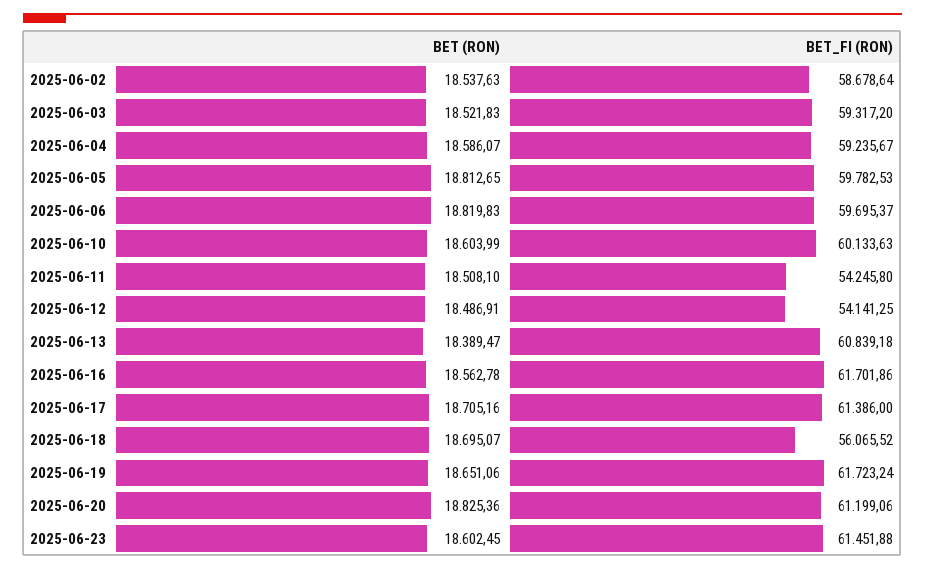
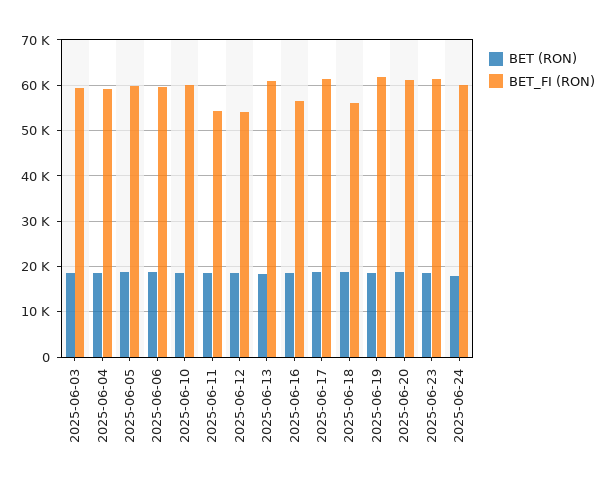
BET (RON), 2025-06-02: 18537.63 -> none
BET_FI (RON), 2025-06-02: 58678.64 -> none
BET_FI (RON), 2025-06-16: 61701.86 -> 56000
BET (RON), 2025-06-24: none -> 18000
BET_FI (RON), 2025-06-24: none -> 60000

